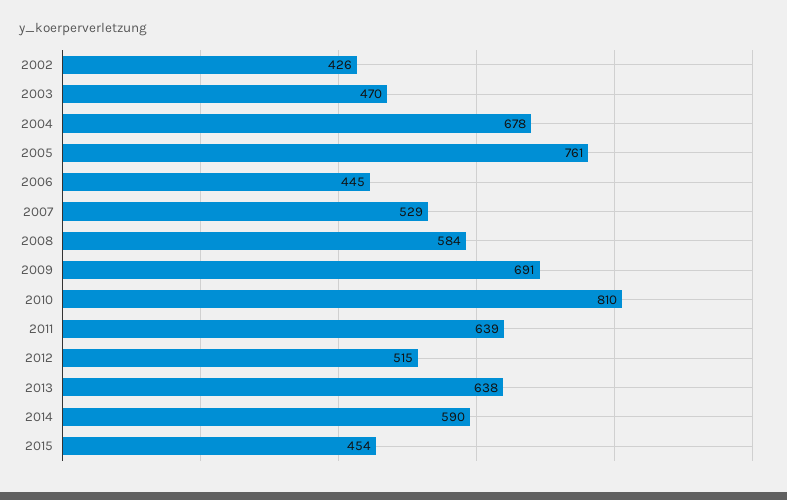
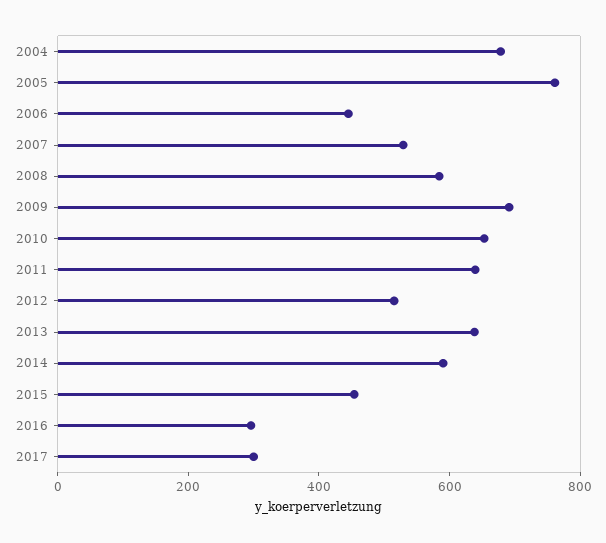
2002: 426 -> none
2003: 470 -> none
2010: 810 -> 650
2016: none -> 300
2017: none -> 300

